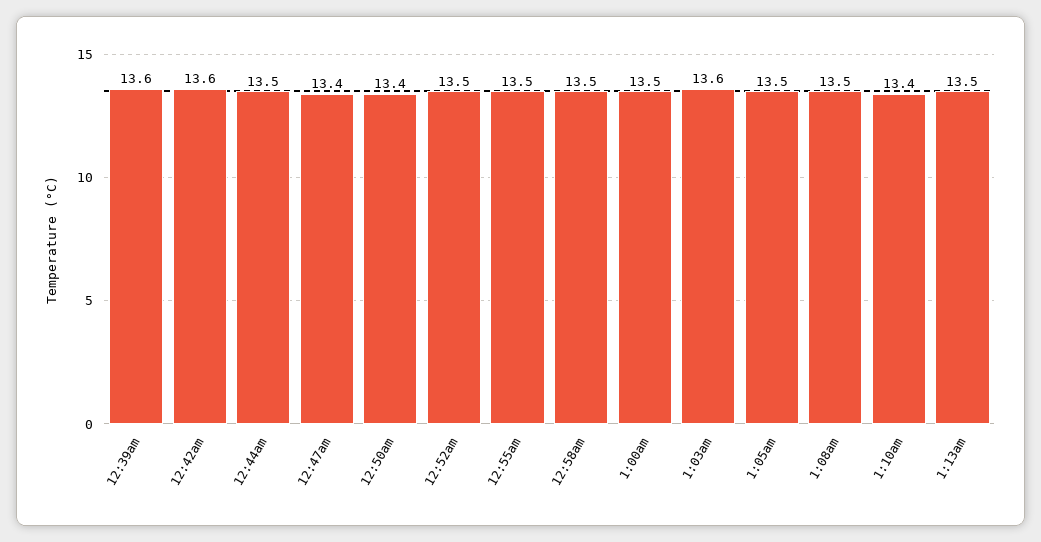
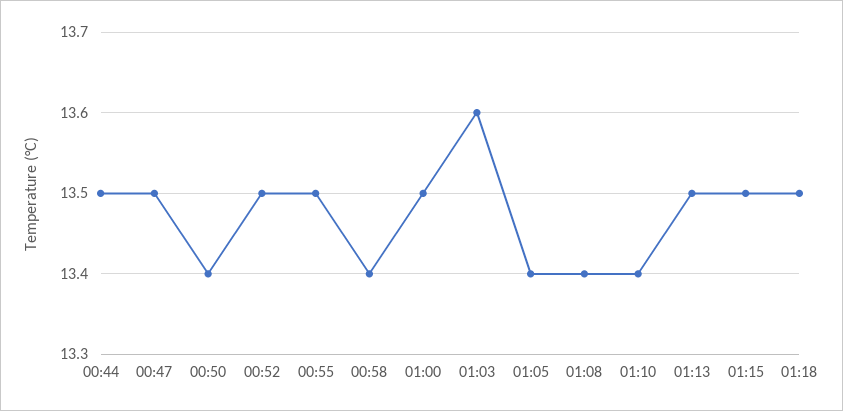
12:39am: 13.6 -> none
12:42am: 13.6 -> none
12:47am: 13.4 -> 13.5
12:58am: 13.5 -> 13.4
1:05am: 13.5 -> 13.4
1:08am: 13.5 -> 13.4
01:15: none -> 13.5
01:18: none -> 13.5

